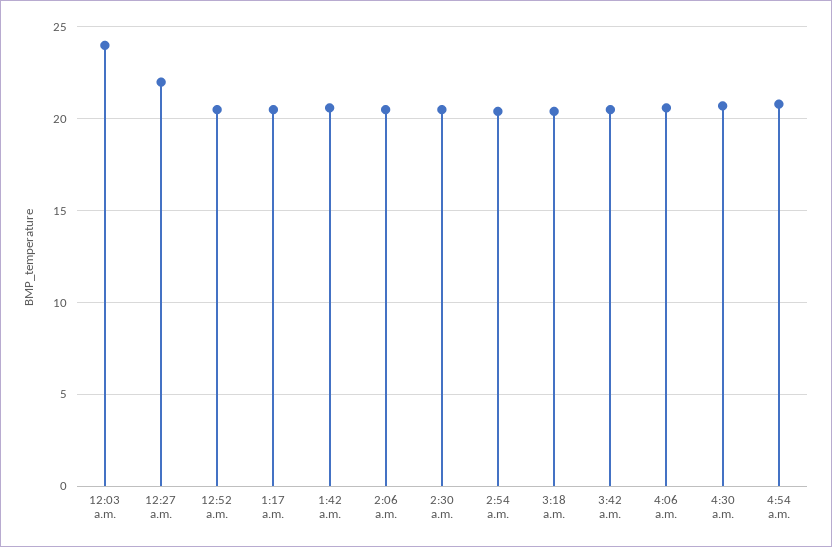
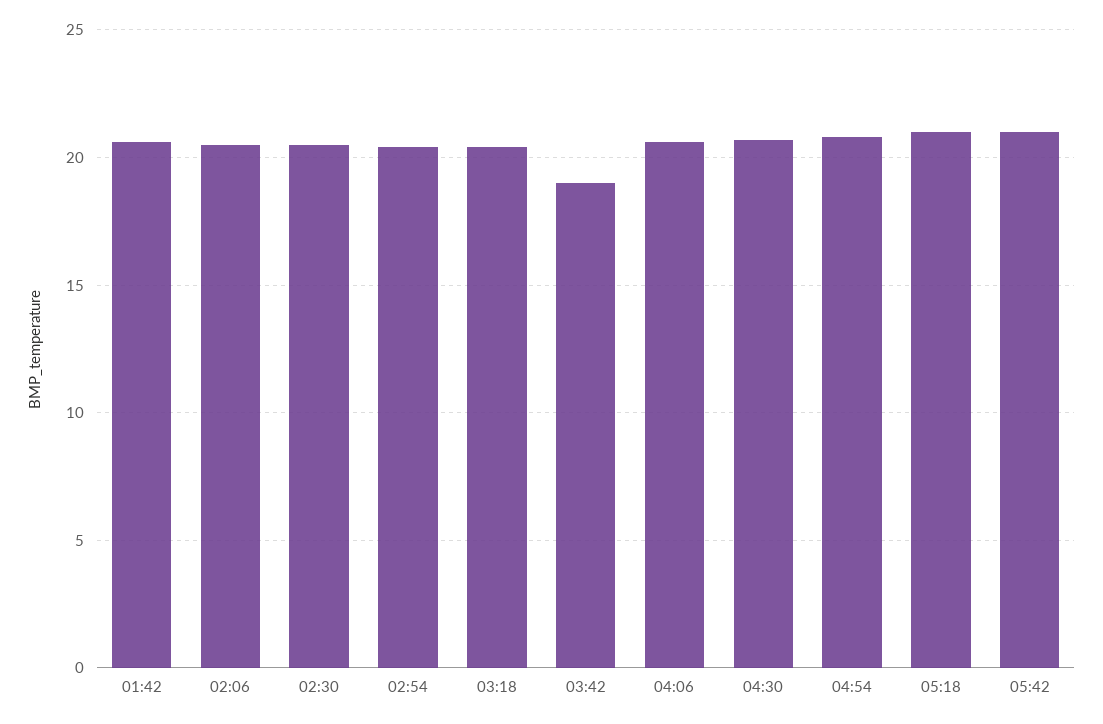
12:03 a.m.: 24 -> none
12:27 a.m.: 22 -> none
12:52 a.m.: 20.5 -> none
1:17 a.m.: 20.5 -> none
3:42 a.m.: 20.5 -> 19
05:18: none -> 21
05:42: none -> 21

